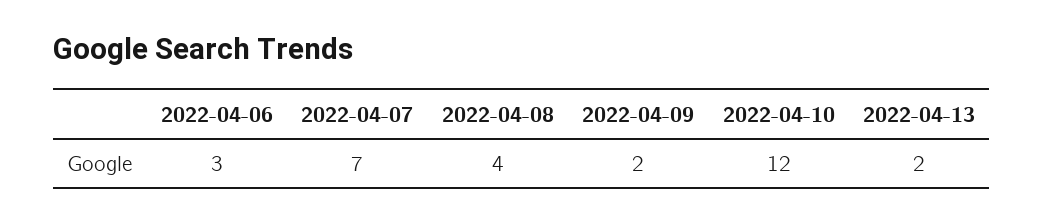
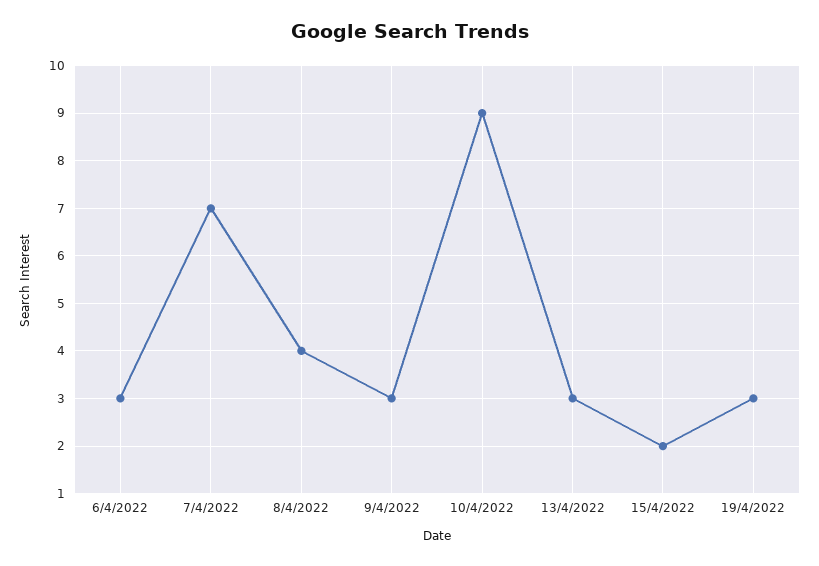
2022-04-09: 2 -> 3
2022-04-10: 12 -> 9
2022-04-13: 2 -> 3
15/4/2022: none -> 2
19/4/2022: none -> 3

